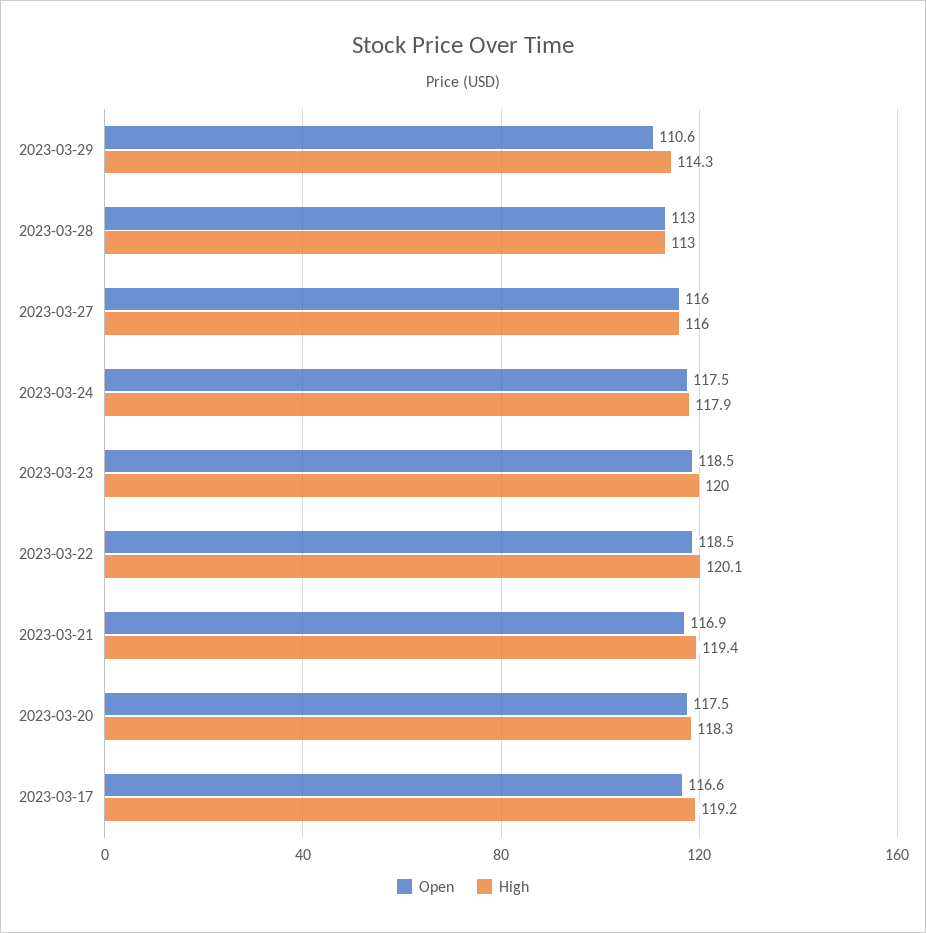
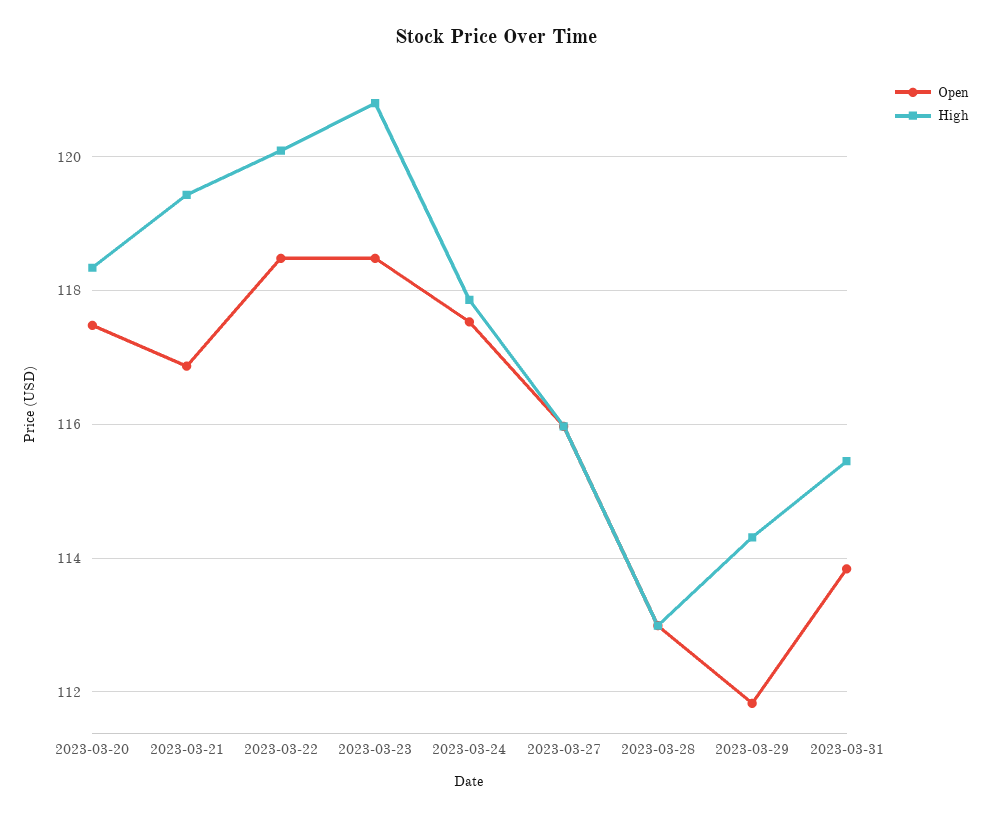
Open, 2023-03-29: 110.6 -> 111.8
High, 2023-03-23: 120 -> 120.8
Open, 2023-03-17: 116.6 -> none
High, 2023-03-17: 119.2 -> none
Open, 2023-03-31: none -> 113.8
High, 2023-03-31: none -> 115.4

